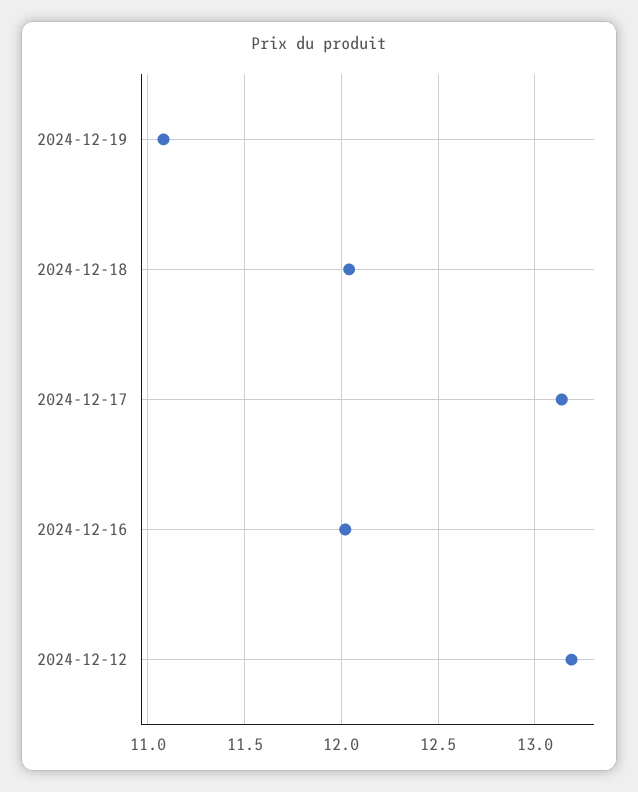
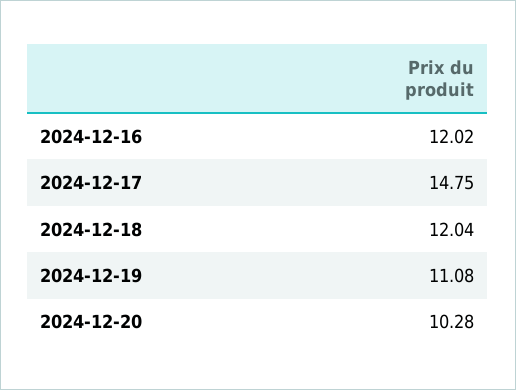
2024-12-17: 13.15 -> 14.75
2024-12-12: 13.2 -> none
2024-12-20: none -> 10.28

